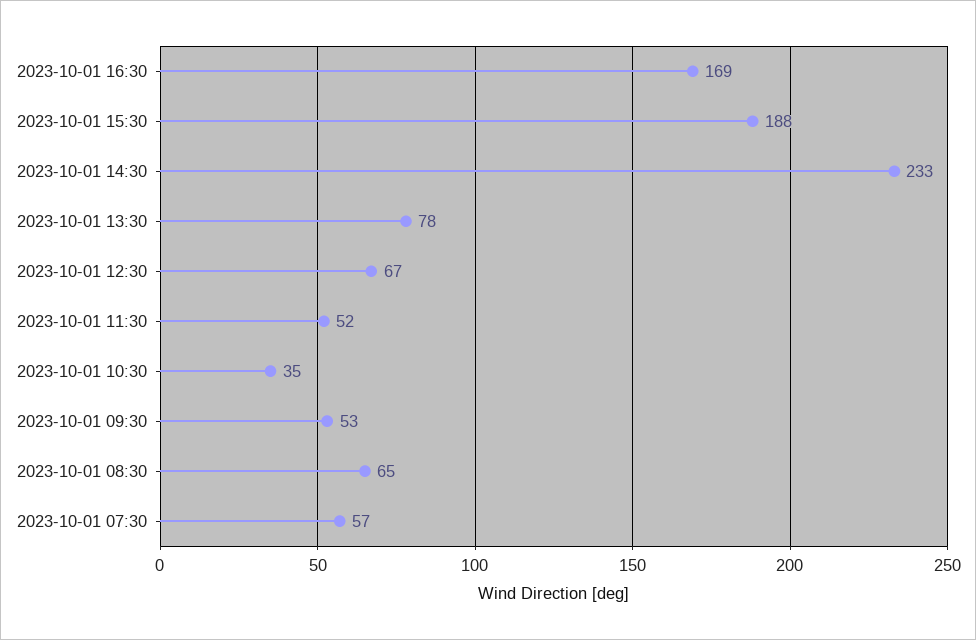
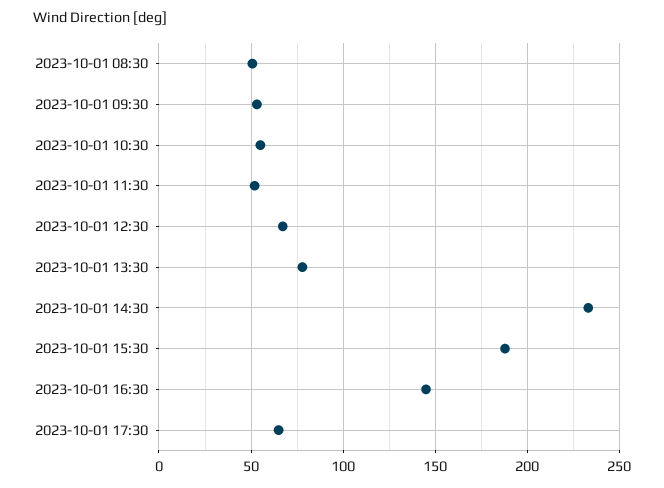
2023-10-01 16:30: 169 -> 145
2023-10-01 10:30: 35 -> 55
2023-10-01 08:30: 65 -> 50
2023-10-01 07:30: 57 -> none
2023-10-01 17:30: none -> 65

